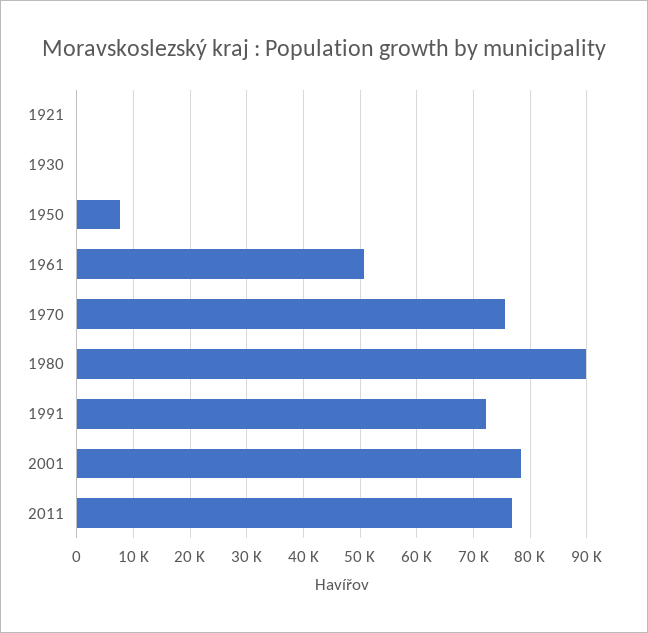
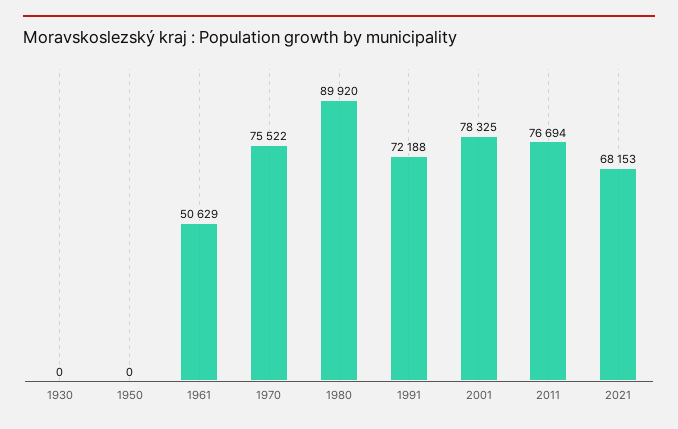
1921: 0 -> none
1950: 8000 -> 0
2021: none -> 68153

